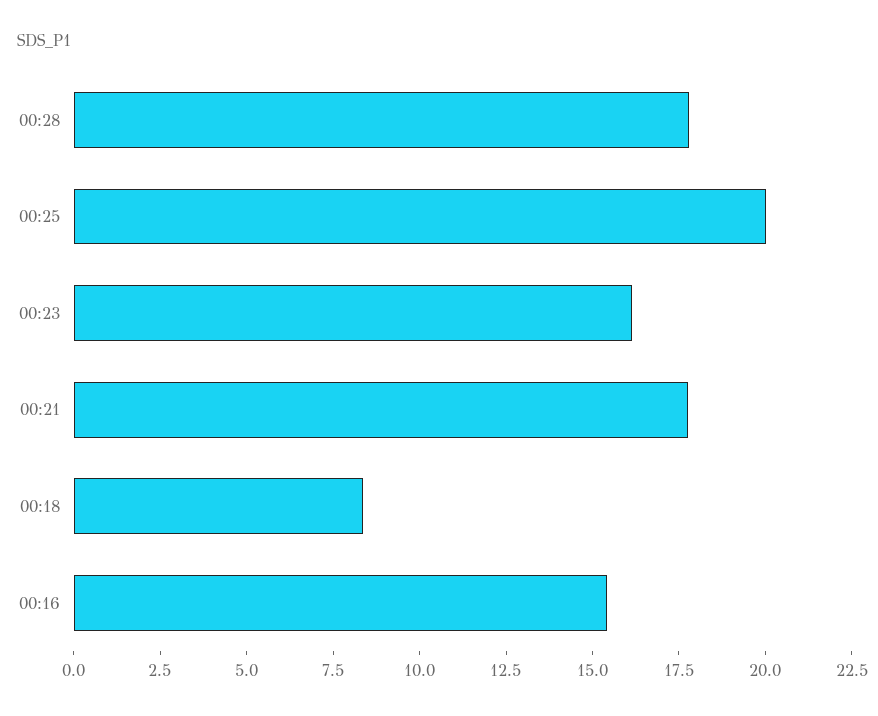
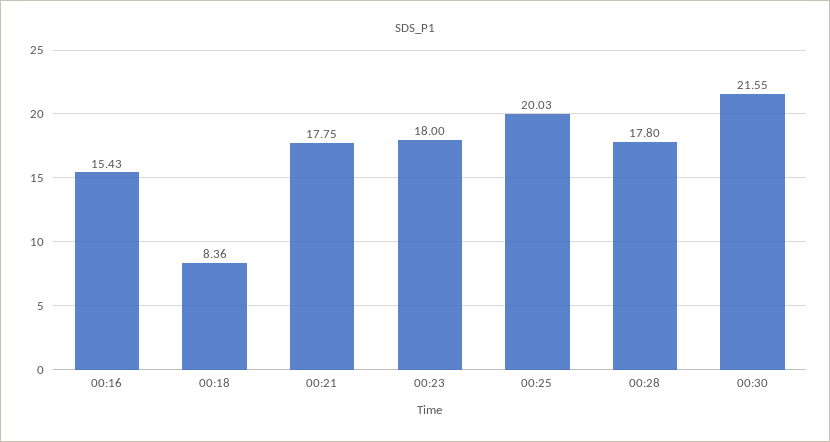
00:23: 16 -> 18
00:30: none -> 21.55

